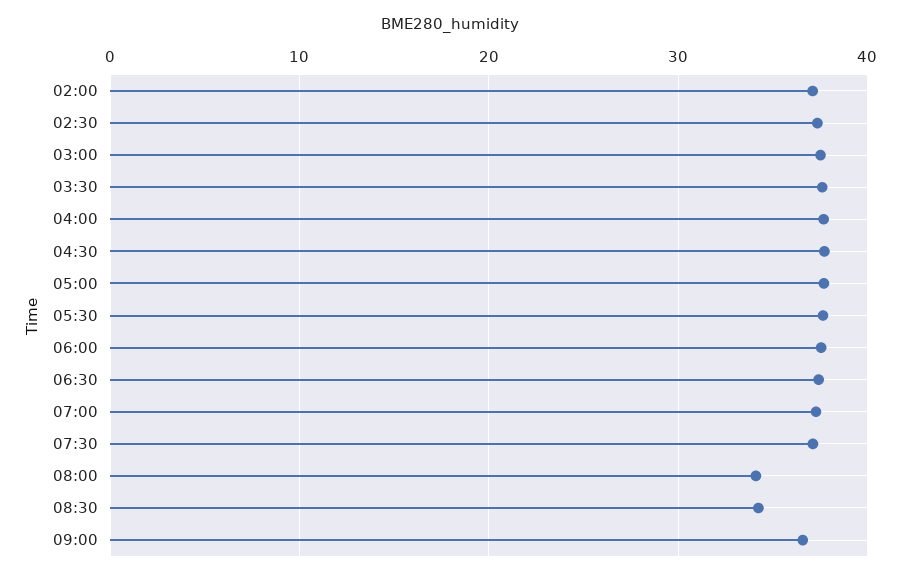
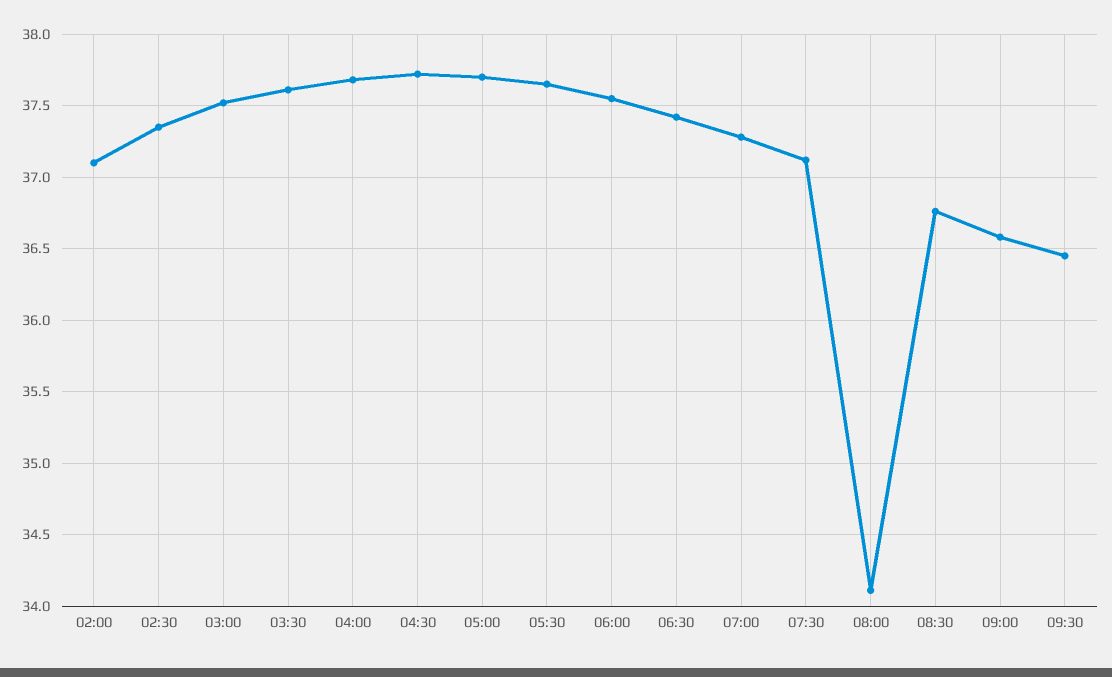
08:30: 34 -> 36.75
09:30: none -> 36.45

